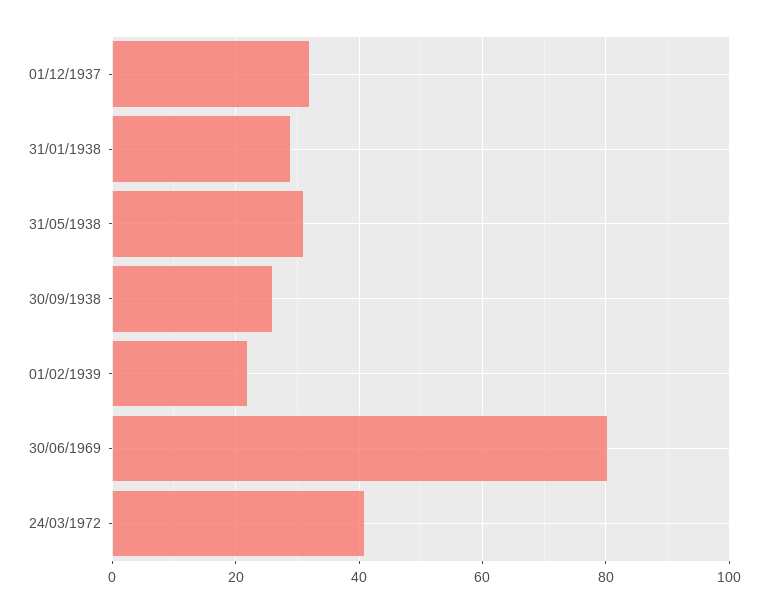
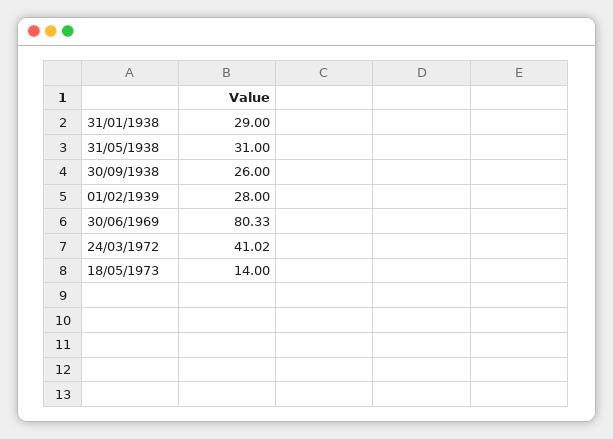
01/12/1937: 32 -> none
01/02/1939: 22 -> 28
18/05/1973: none -> 14

